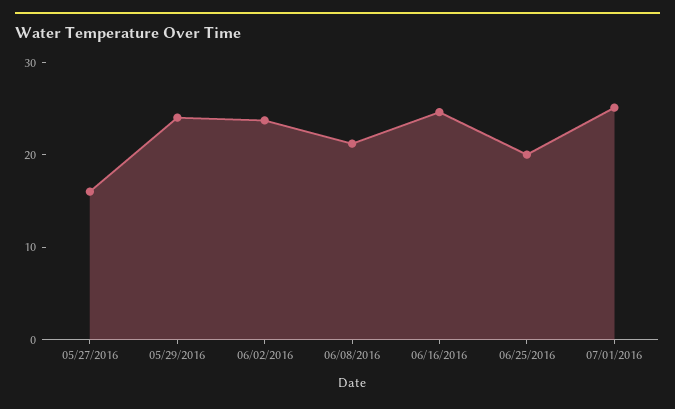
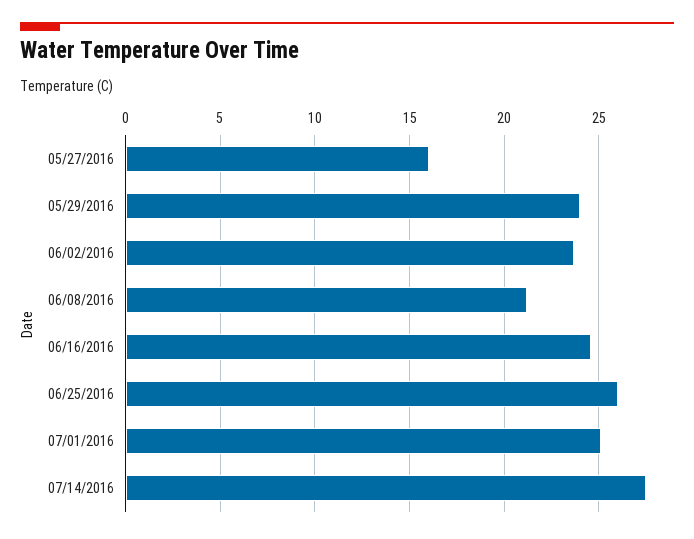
06/25/2016: 20 -> 26
07/14/2016: none -> 27.5

